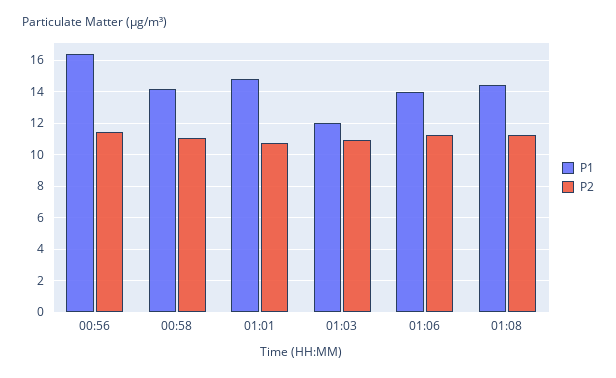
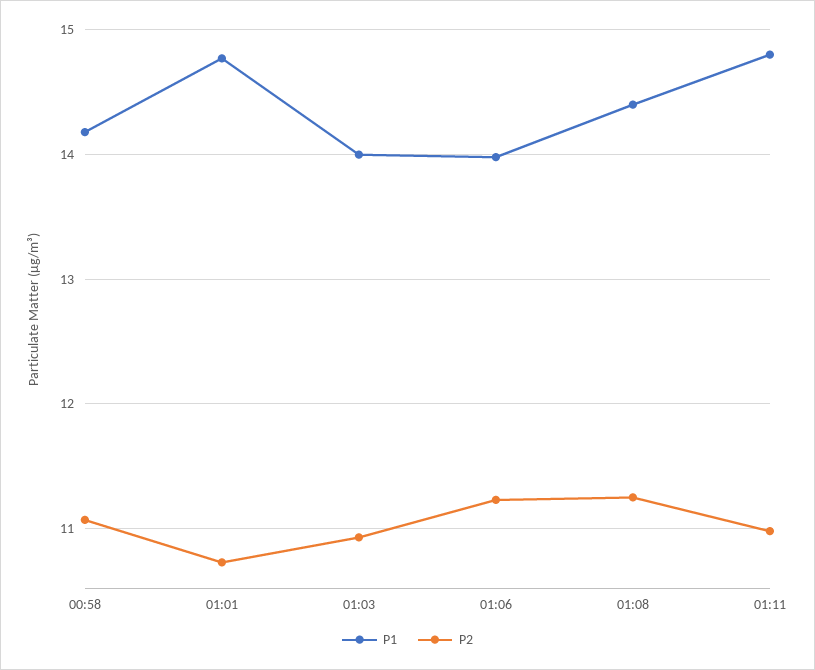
P1, 00:56: 16.5 -> none
P2, 00:56: 11.5 -> none
P1, 01:03: 12 -> 14
P1, 01:11: none -> 14.8
P2, 01:11: none -> 11

